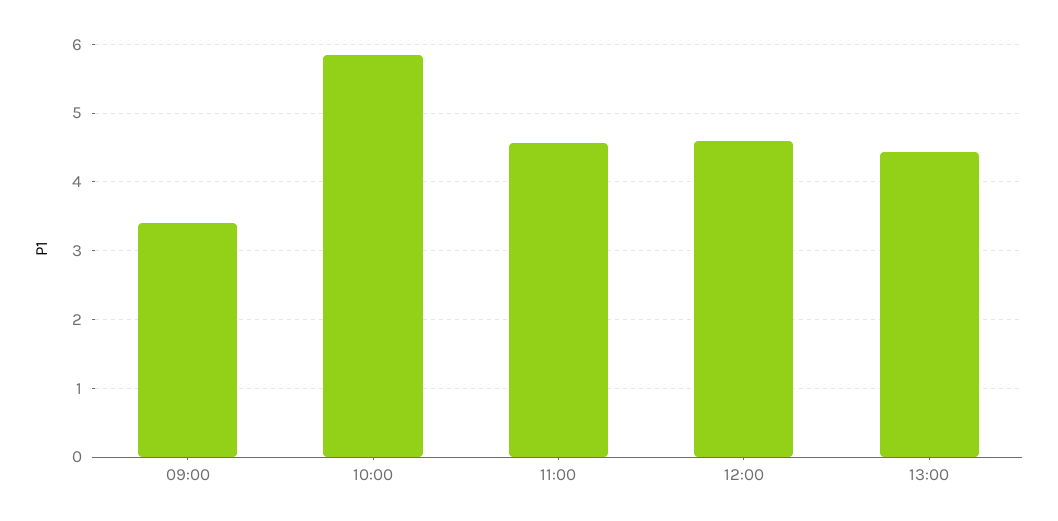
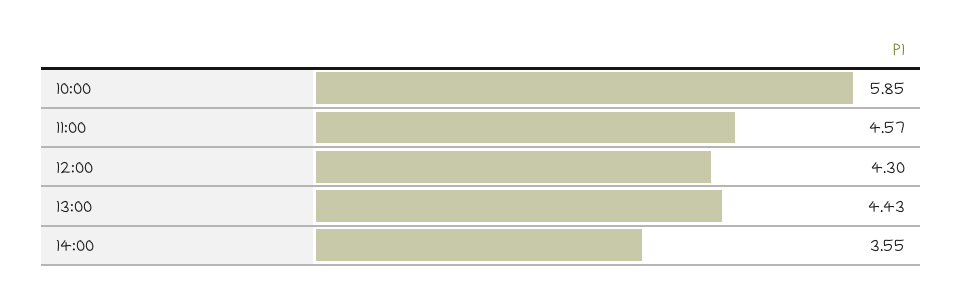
09:00: 3.4 -> none
12:00: 4.6 -> 4.3
14:00: none -> 3.55

